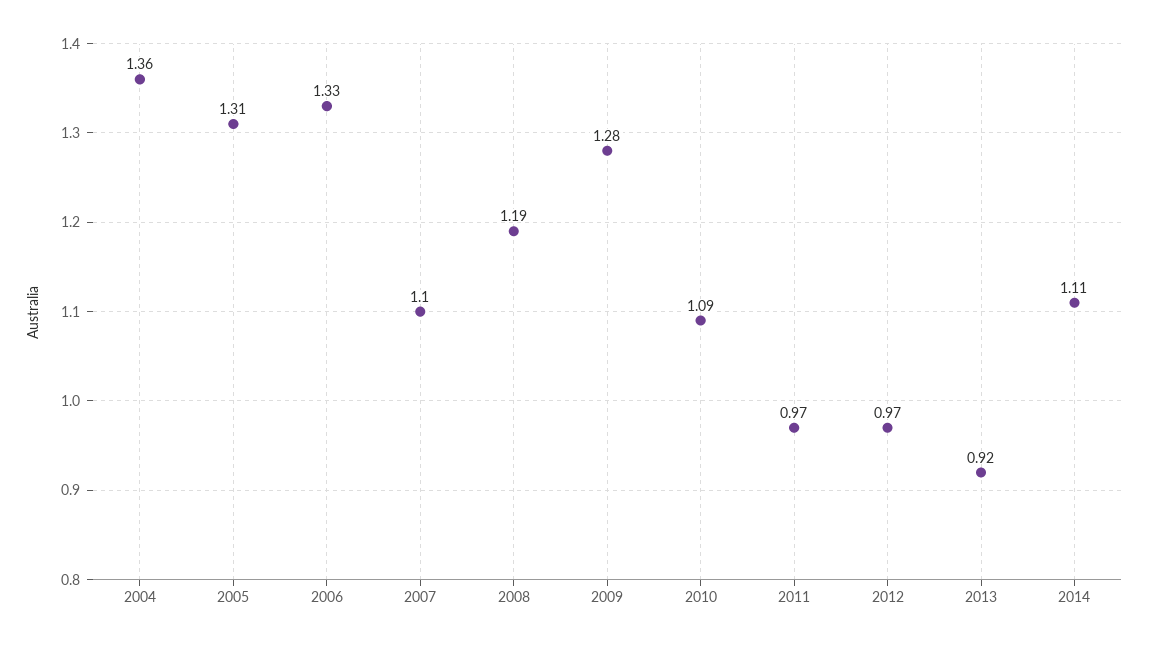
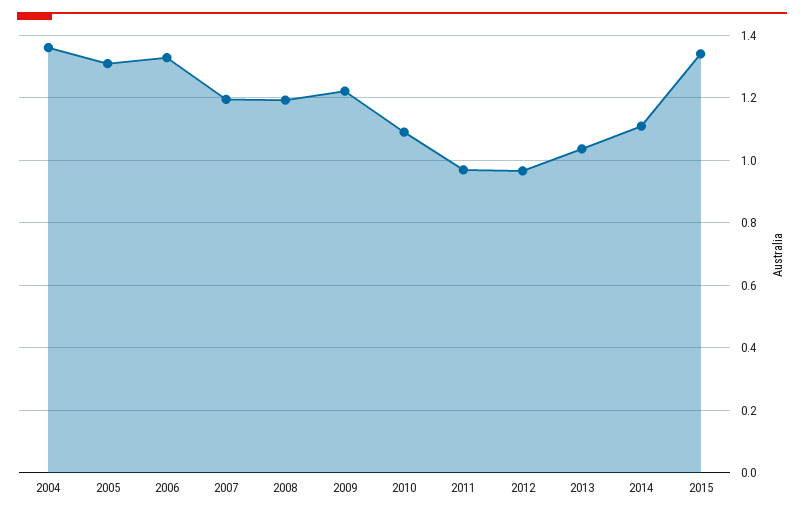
2007: 1.1 -> 1.2
2009: 1.28 -> 1.22
2013: 0.92 -> 1.04
2015: none -> 1.34

